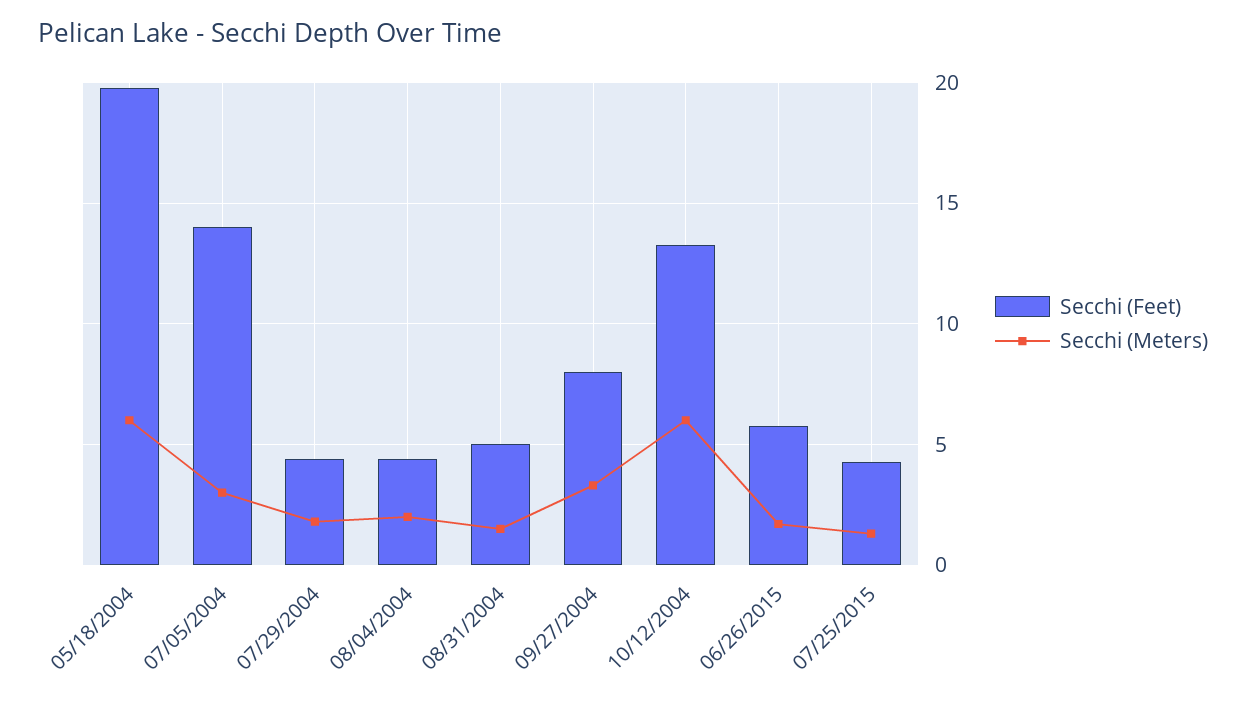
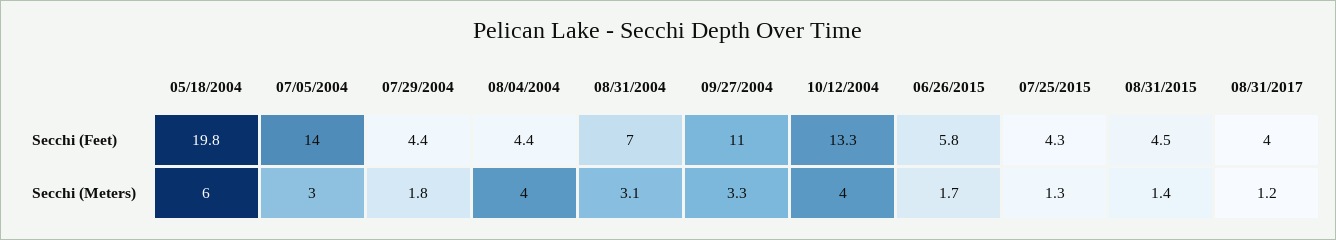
Secchi (Meters), 08/04/2004: 2 -> 4
Secchi (Feet), 08/31/2004: 5 -> 7
Secchi (Meters), 08/31/2004: 1.5 -> 3.1
Secchi (Feet), 09/27/2004: 8 -> 11
Secchi (Meters), 10/12/2004: 6 -> 4
Secchi (Feet), 08/31/2015: none -> 4.5
Secchi (Feet), 08/31/2017: none -> 4
Secchi (Meters), 08/31/2015: none -> 1.4
Secchi (Meters), 08/31/2017: none -> 1.2

